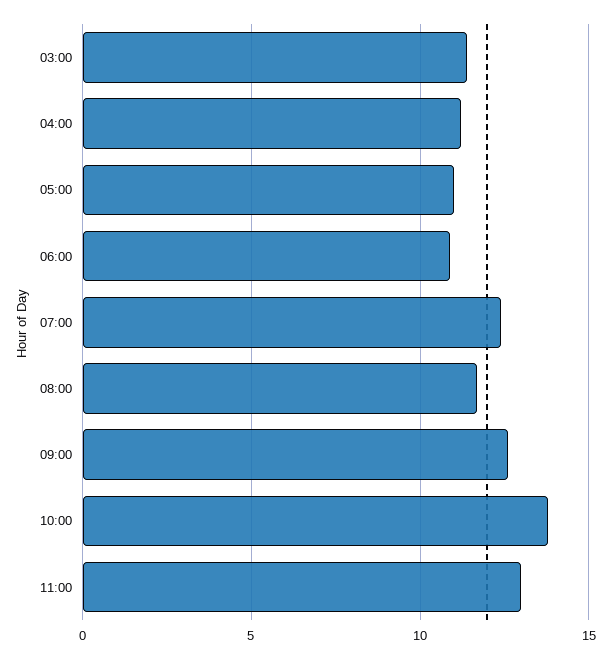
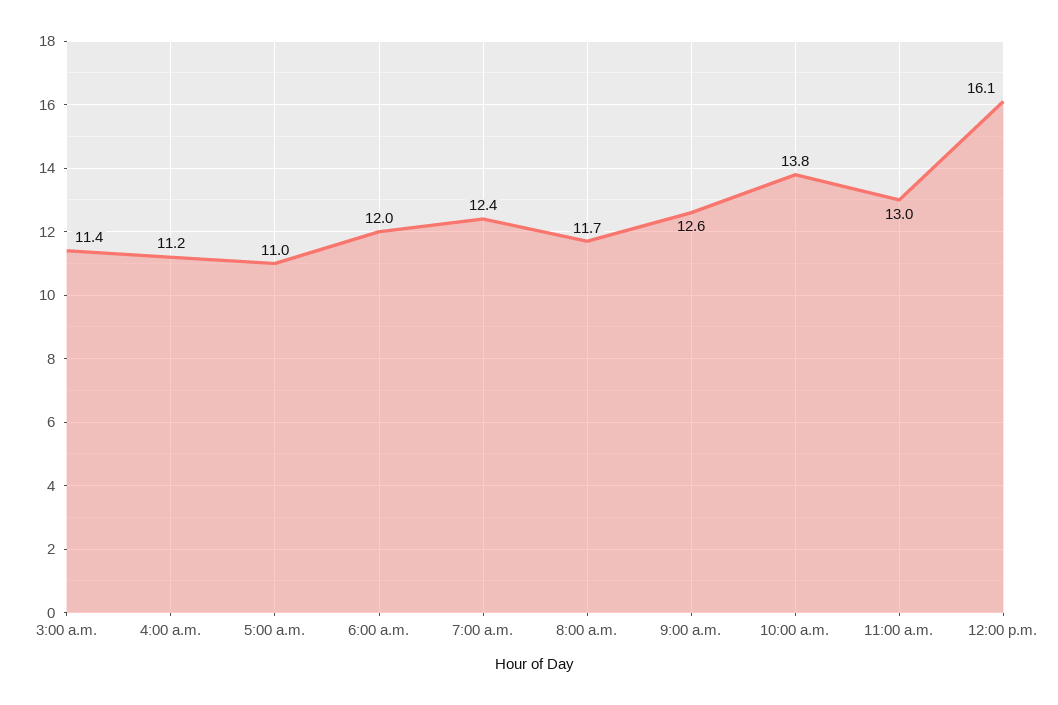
06:00: 11 -> 12
12:00 p.m.: none -> 16.1

